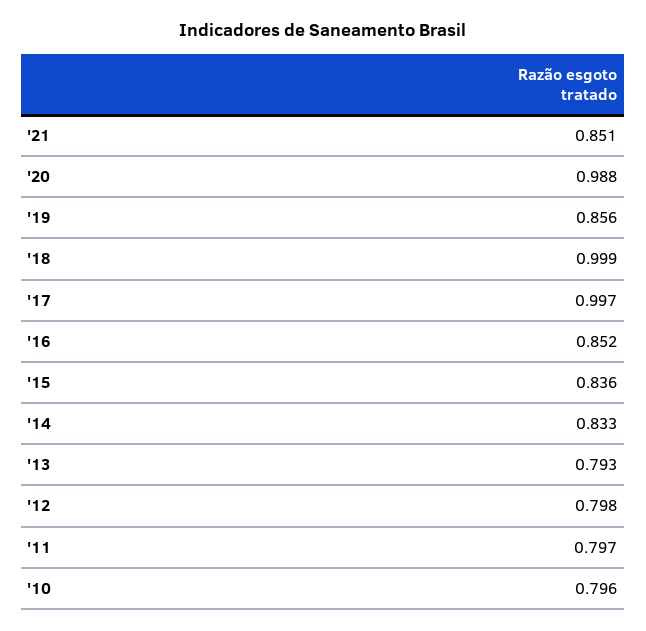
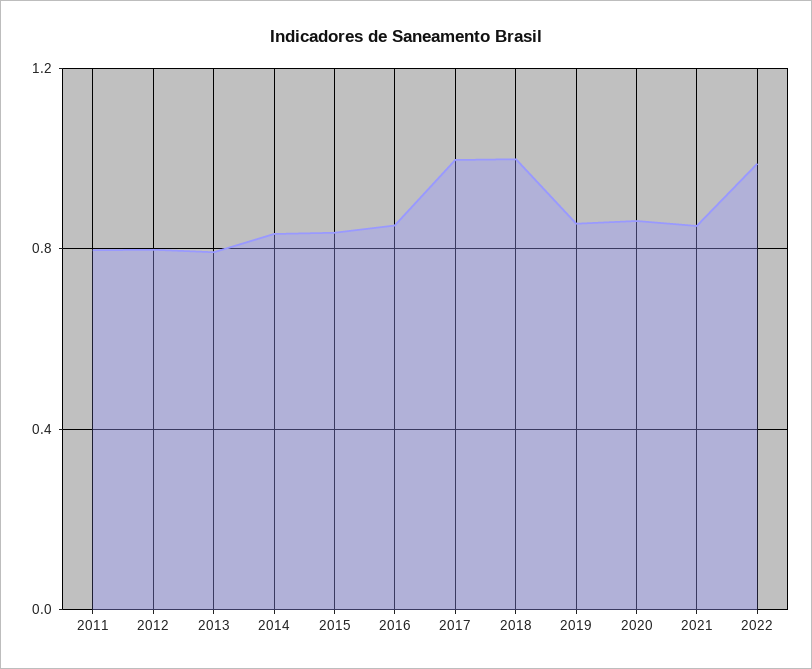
'20: 0.988 -> 0.85
'10: 0.796 -> none
2022: none -> 1

